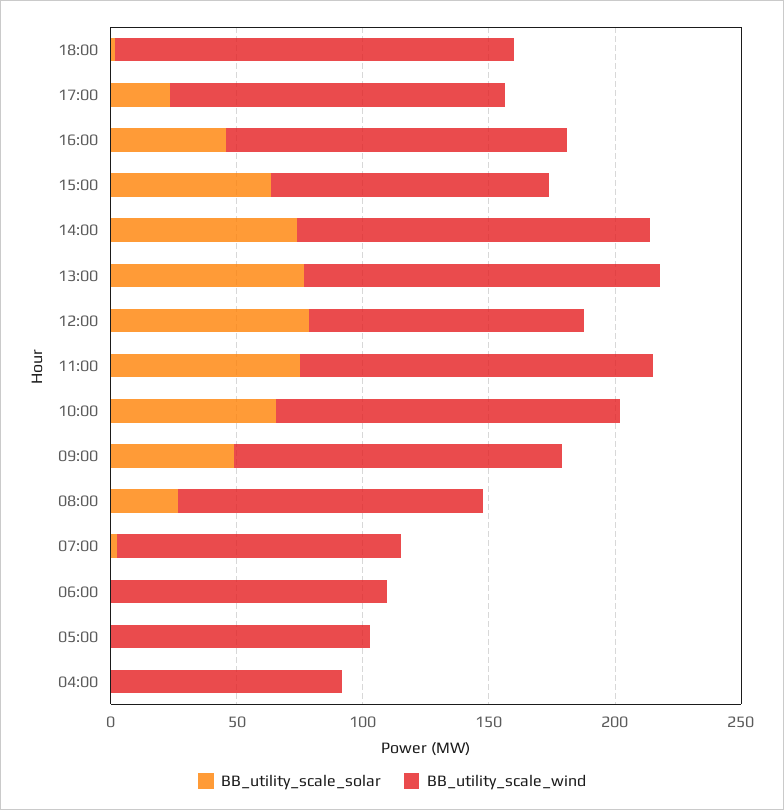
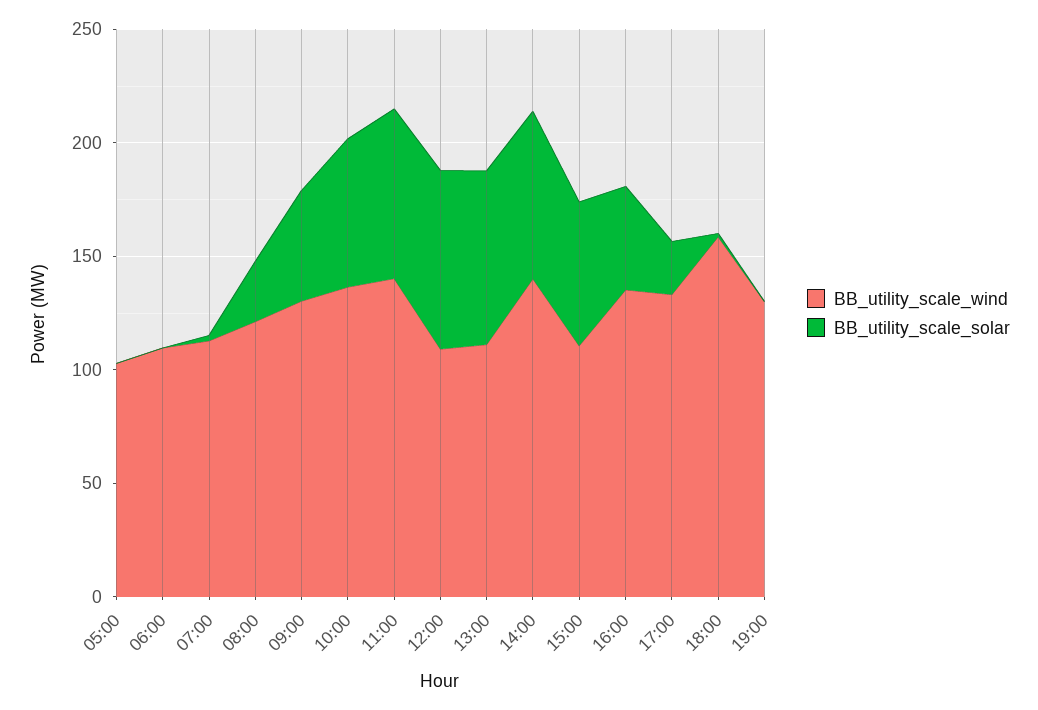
BB_utility_scale_wind, 13:00: 140 -> 110
BB_utility_scale_solar, 04:00: 0 -> none
BB_utility_scale_wind, 04:00: 90 -> none
BB_utility_scale_wind, 19:00: none -> 130
BB_utility_scale_solar, 19:00: none -> 0

